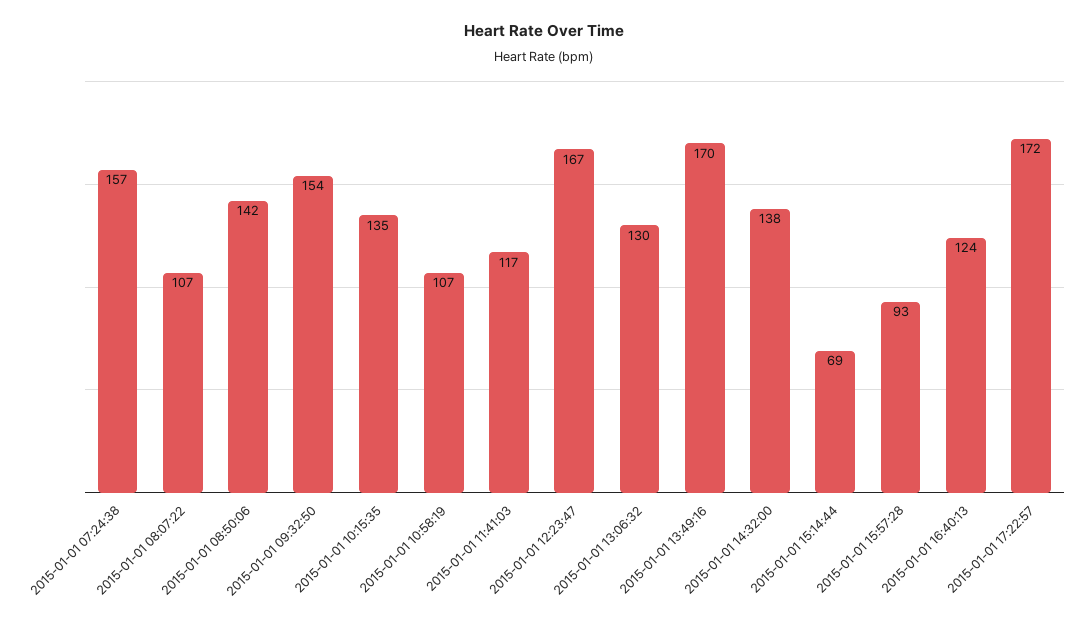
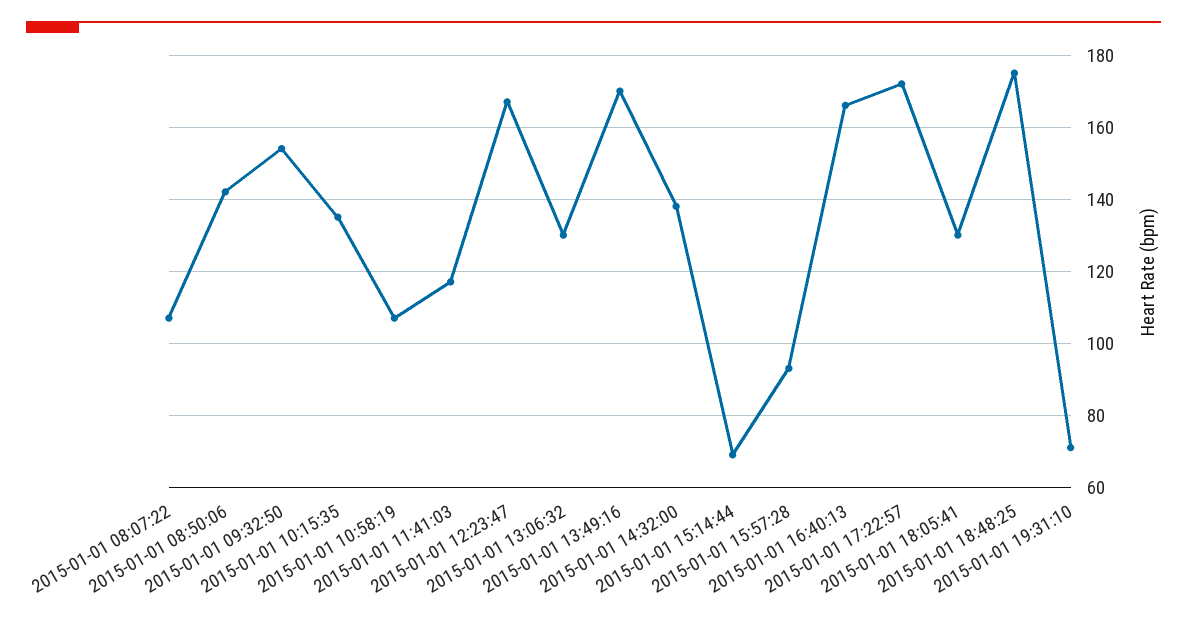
2015-01-01 07:24:38: 157 -> none
2015-01-01 16:40:13: 124 -> 165
2015-01-01 18:05:41: none -> 130
2015-01-01 18:48:25: none -> 175
2015-01-01 19:31:10: none -> 70

